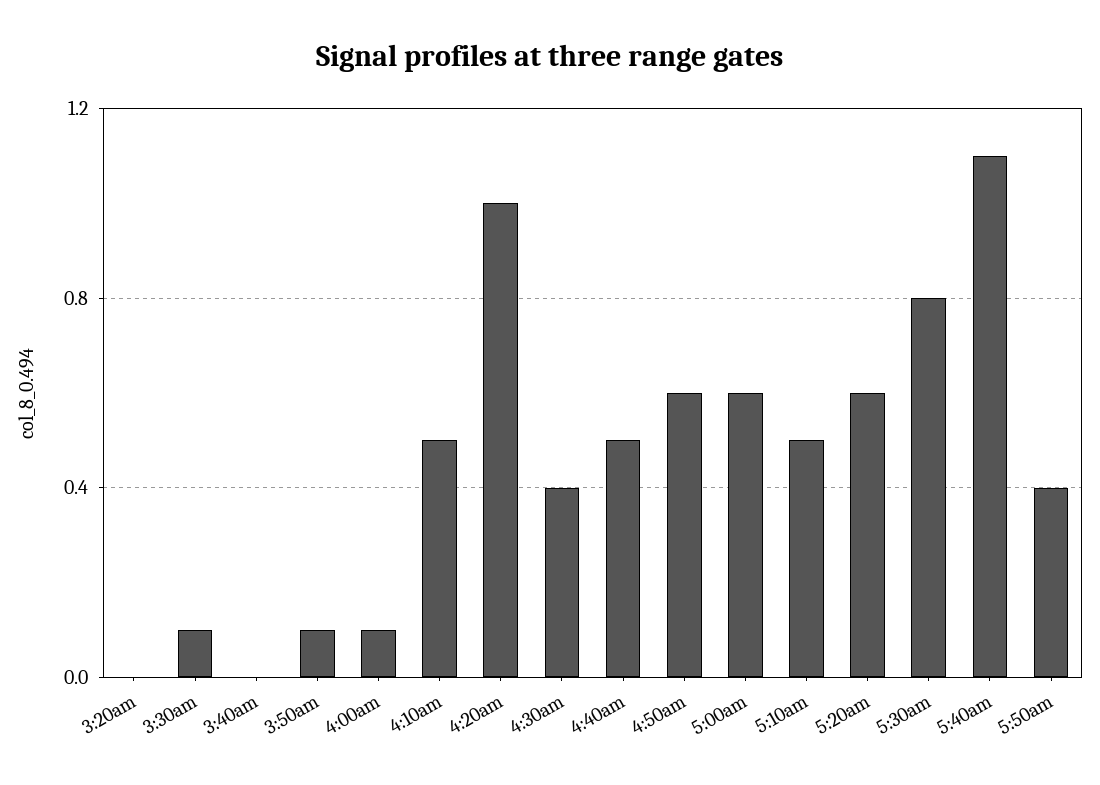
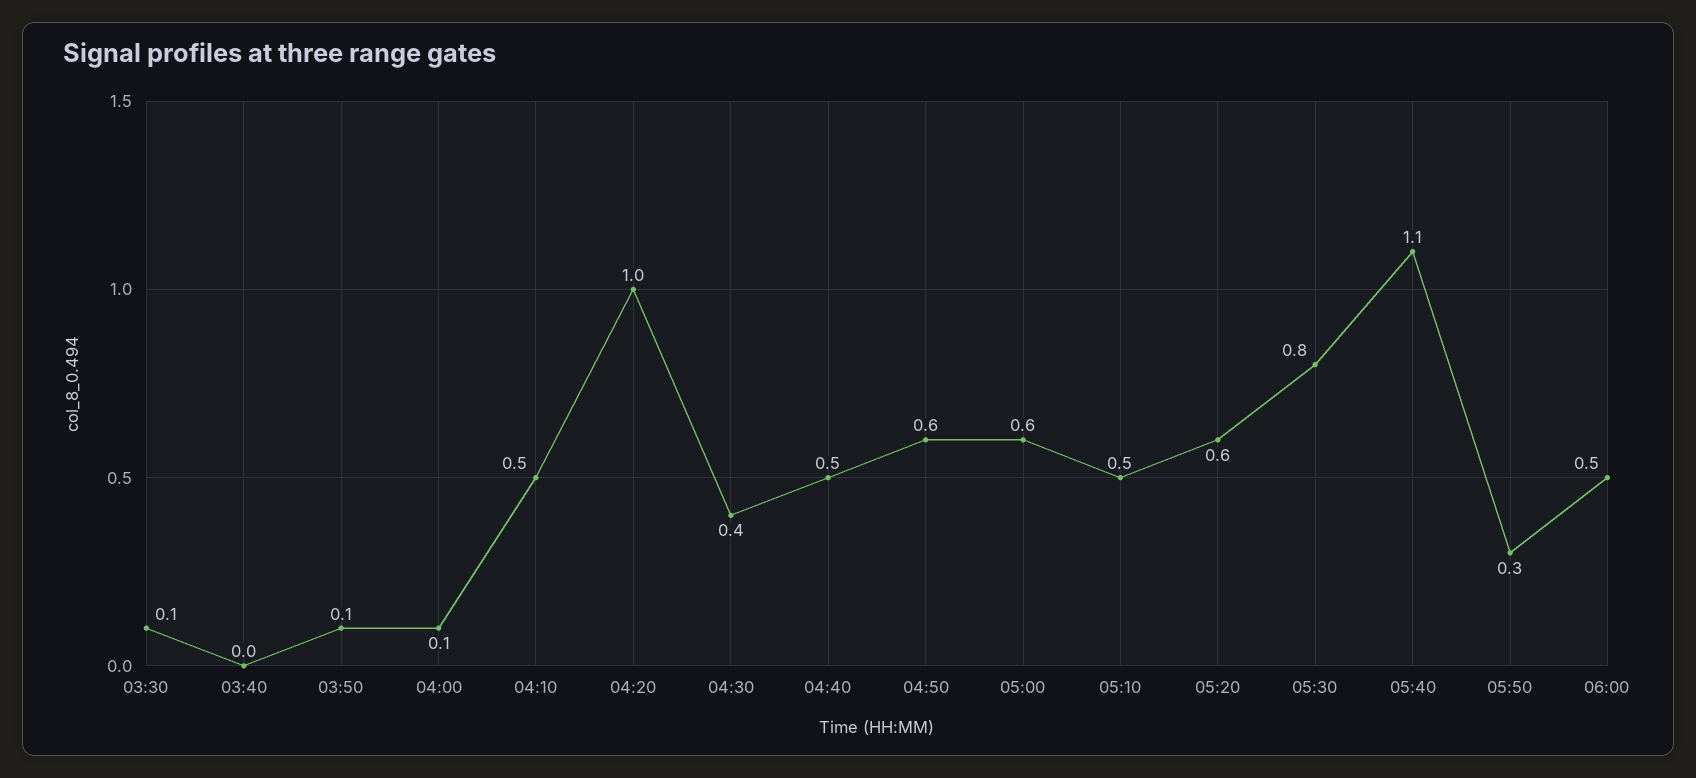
3:20am: 0 -> none
5:50am: 0.4 -> 0.3
06:00: none -> 0.5

